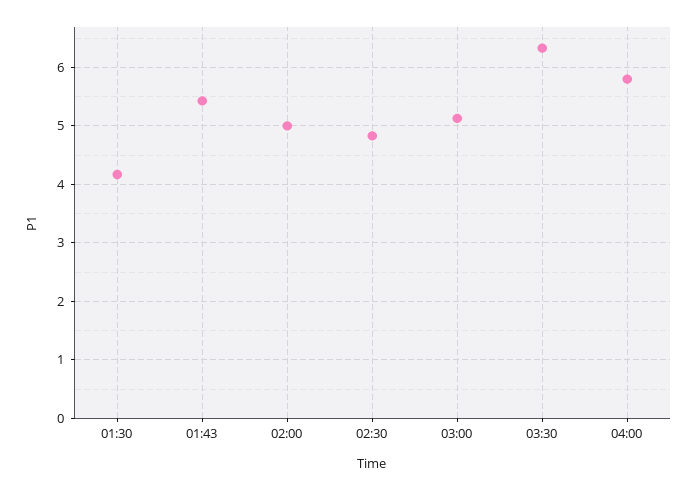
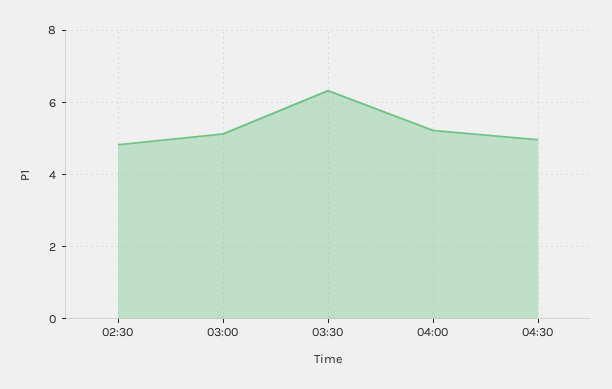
01:30: 4.2 -> none
01:43: 5.4 -> none
02:00: 5 -> none
04:00: 5.8 -> 5.2
04:30: none -> 5

